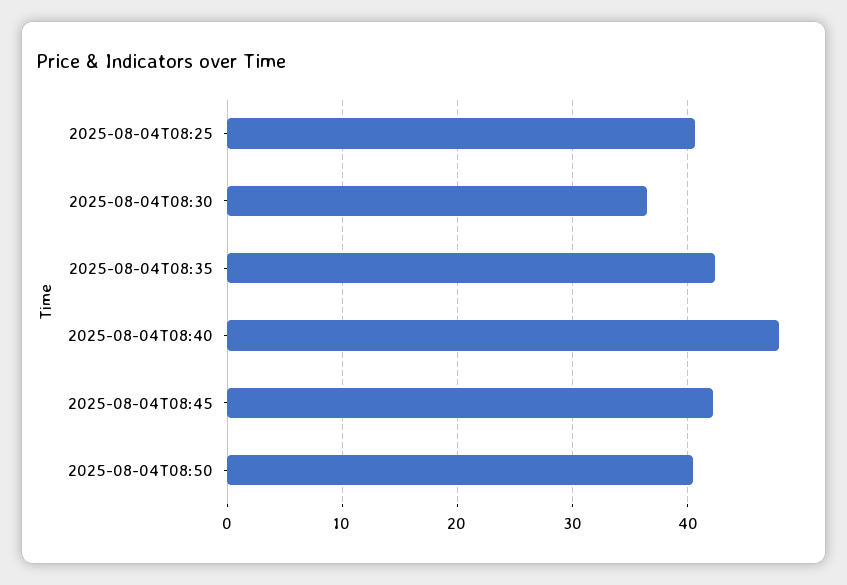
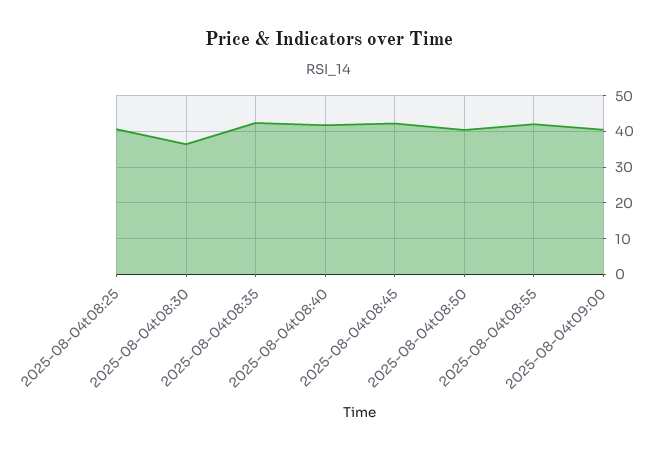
2025-08-04T08:40: 48 -> 42
2025-08-04t08:55: none -> 42
2025-08-04t09:00: none -> 40

